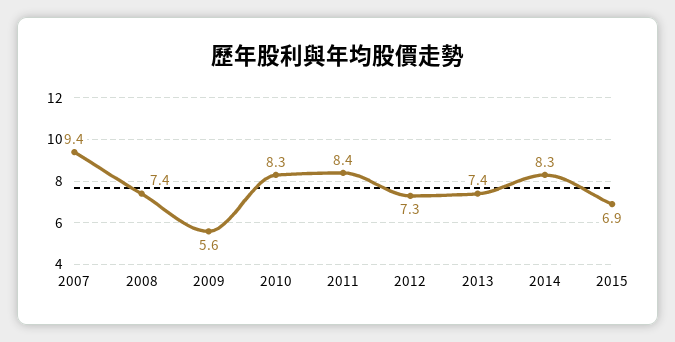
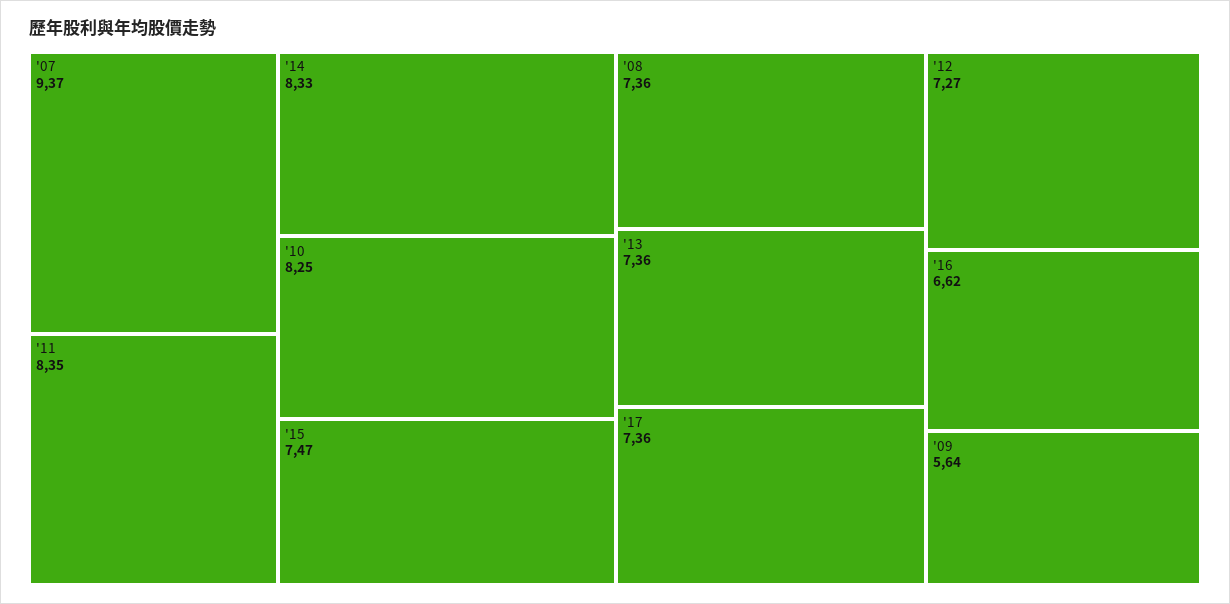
2015: 6.9 -> 7.47
'17: none -> 7.36
'16: none -> 6.62

